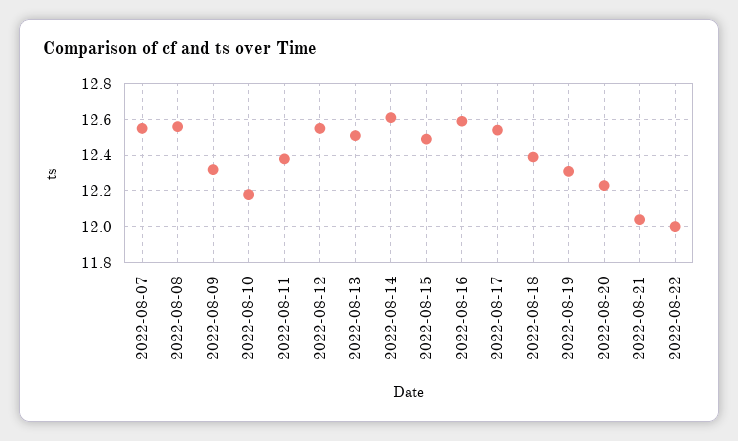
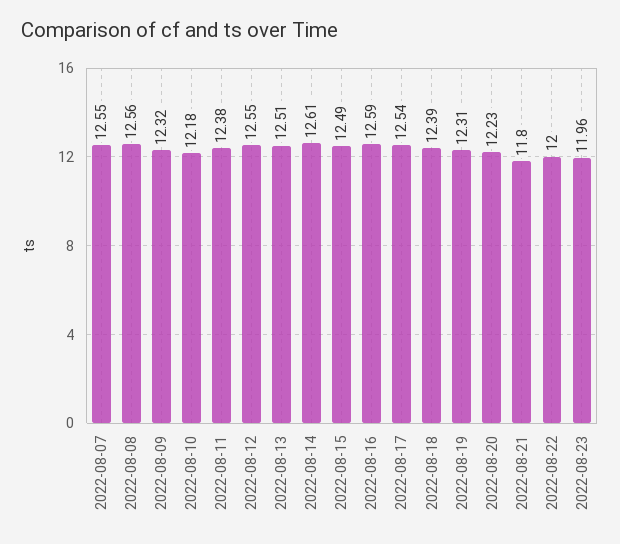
2022-08-21: 12.05 -> 11.8
2022-08-23: none -> 11.96

